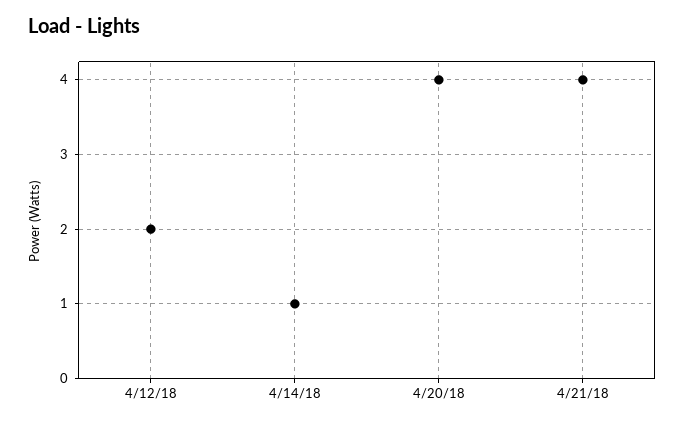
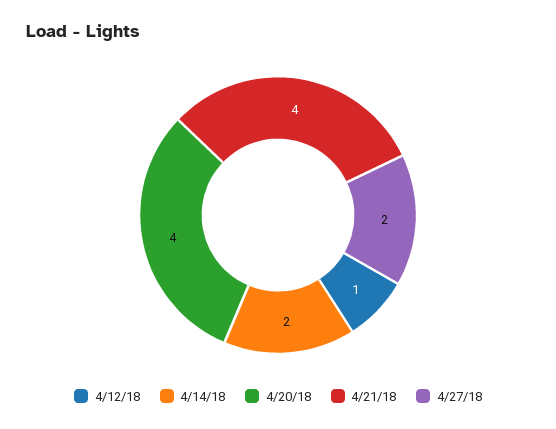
4/12/18: 2 -> 1
4/14/18: 1 -> 2
4/27/18: none -> 2

